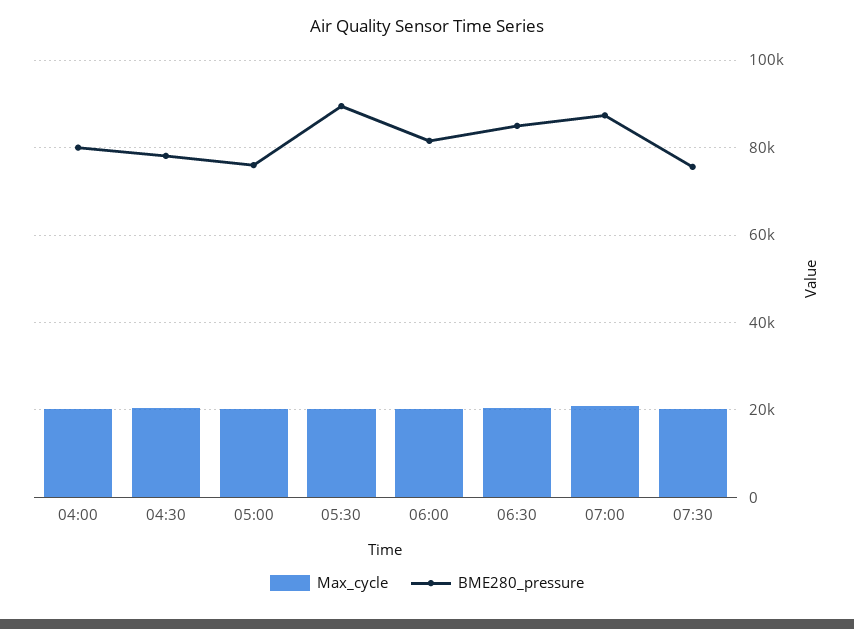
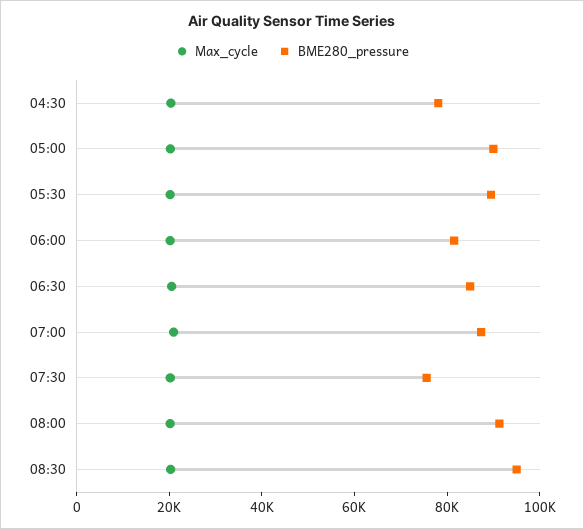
Max_cycle, 04:00: 20000 -> none
BME280_pressure, 04:00: 80000 -> none
BME280_pressure, 05:00: 76000 -> 90000
Max_cycle, 08:00: none -> 20000
BME280_pressure, 08:00: none -> 90000
Max_cycle, 08:30: none -> 20000
BME280_pressure, 08:30: none -> 95000

